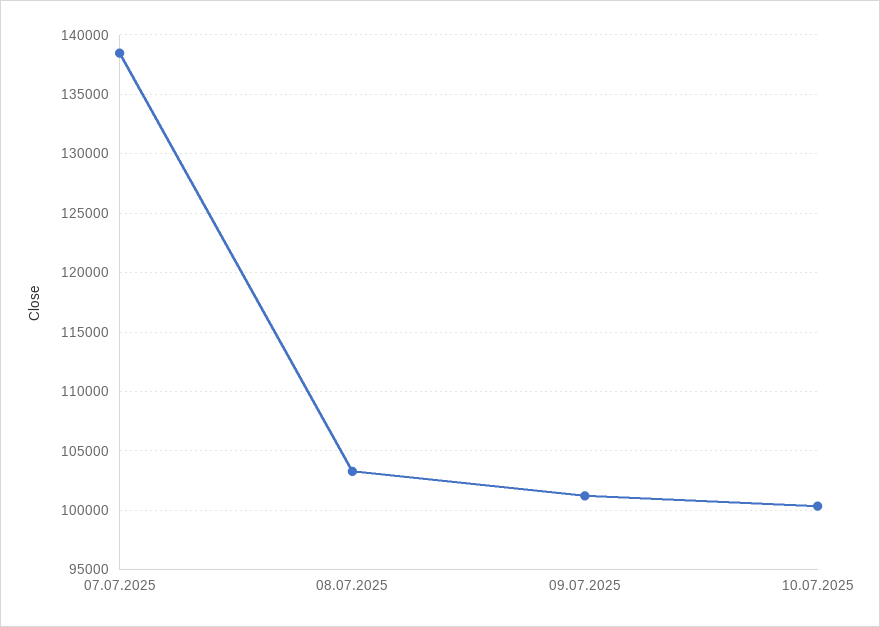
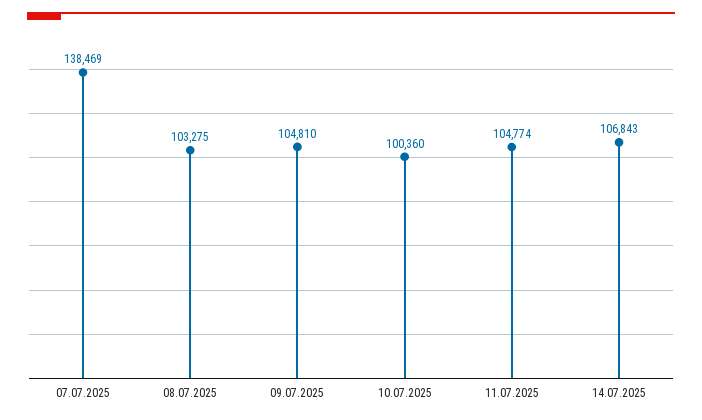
09.07.2025: 101000 -> 104810
11.07.2025: none -> 104774
14.07.2025: none -> 106843

